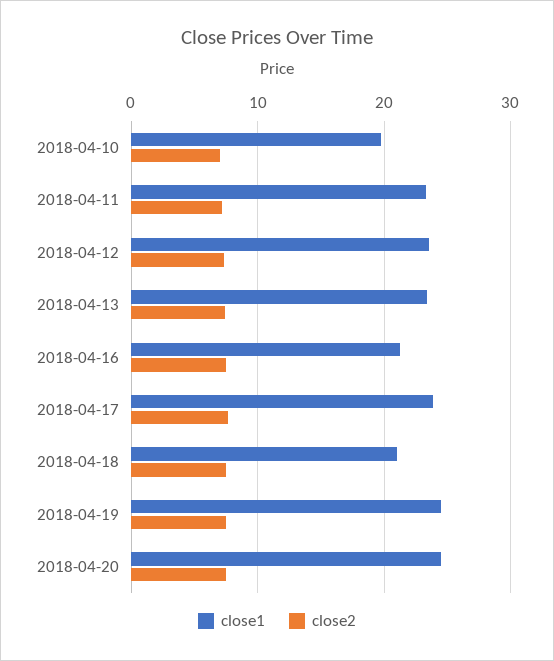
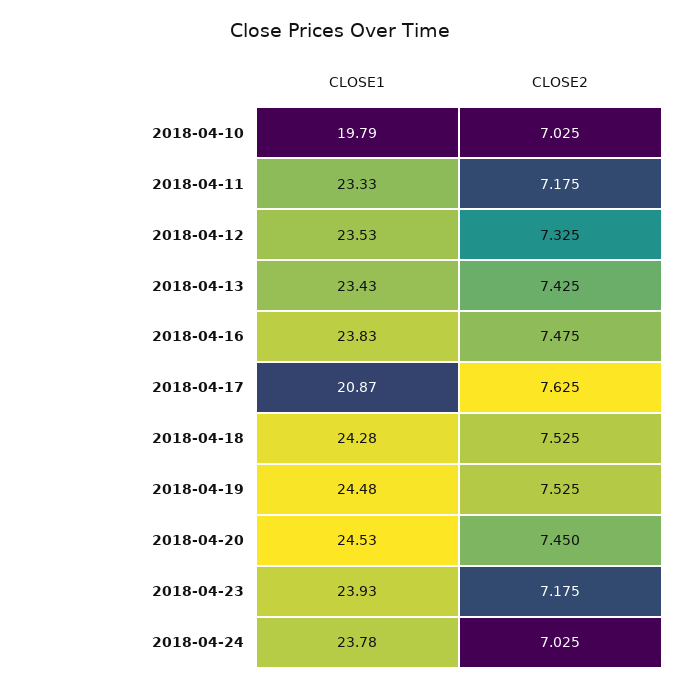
close1, 2018-04-16: 21 -> 23.83
close1, 2018-04-17: 24 -> 20.87
close1, 2018-04-18: 21 -> 24.28
close1, 2018-04-23: none -> 23.93
close2, 2018-04-23: none -> 7.175
close1, 2018-04-24: none -> 23.78
close2, 2018-04-24: none -> 7.025

